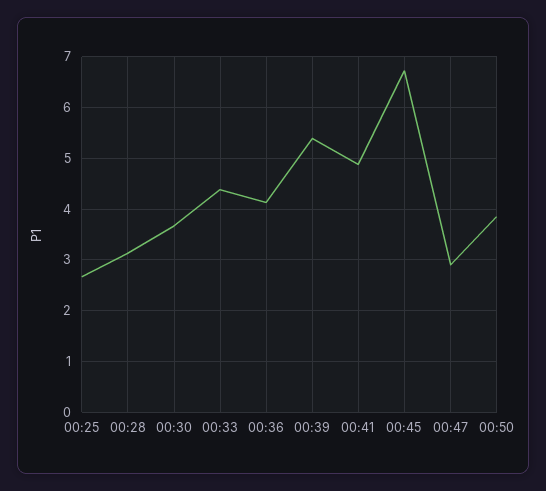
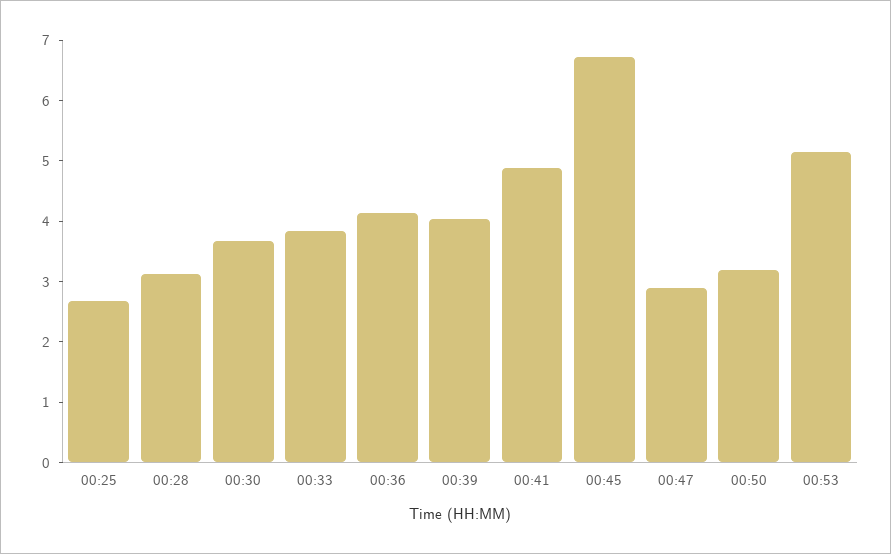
00:33: 4.4 -> 3.8
00:39: 5.4 -> 4
00:50: 3.8 -> 3.2
00:53: none -> 5.2

